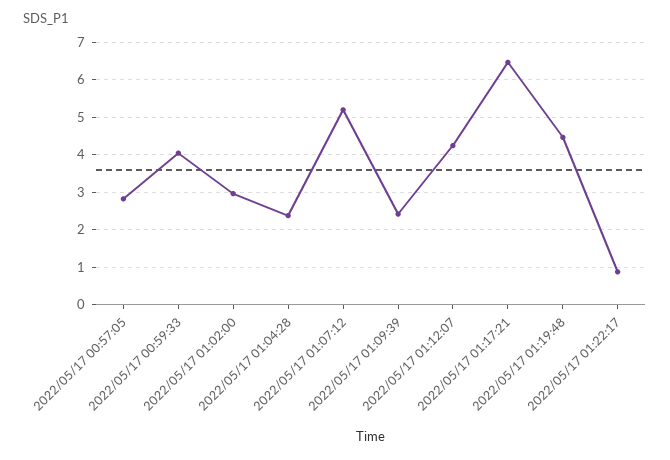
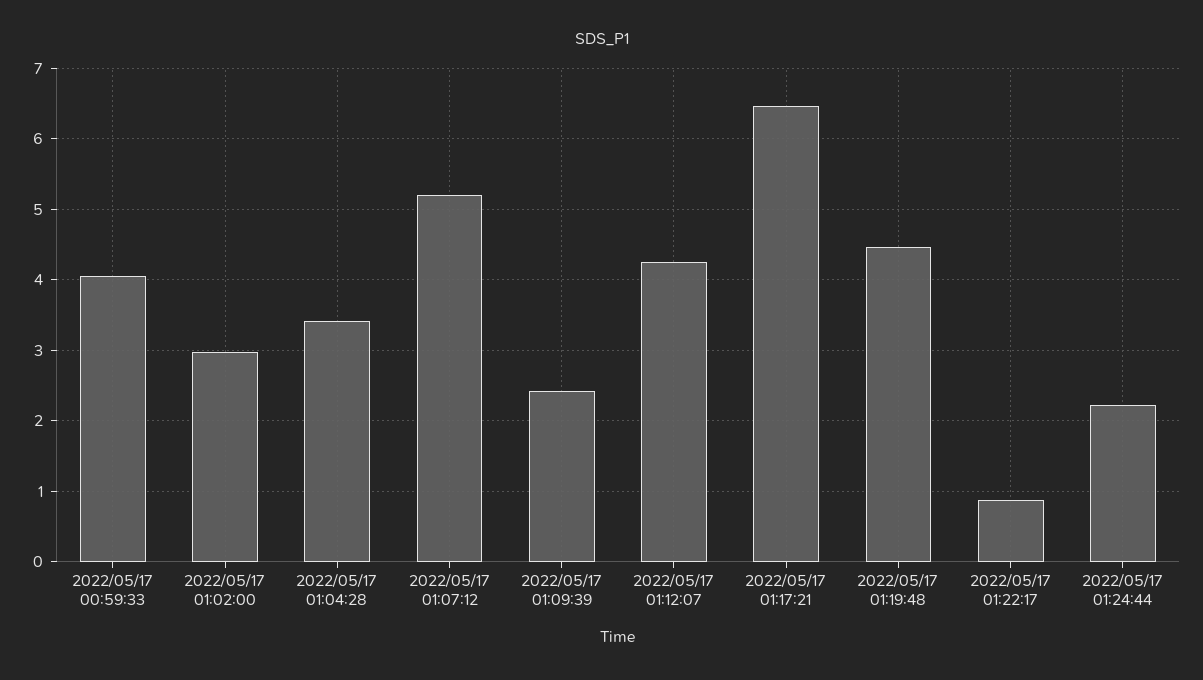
2022/05/17 00:57:05: 2.8 -> none
2022/05/17 01:04:28: 2.4 -> 3.4
2022/05/17 01:24:44: none -> 2.2

